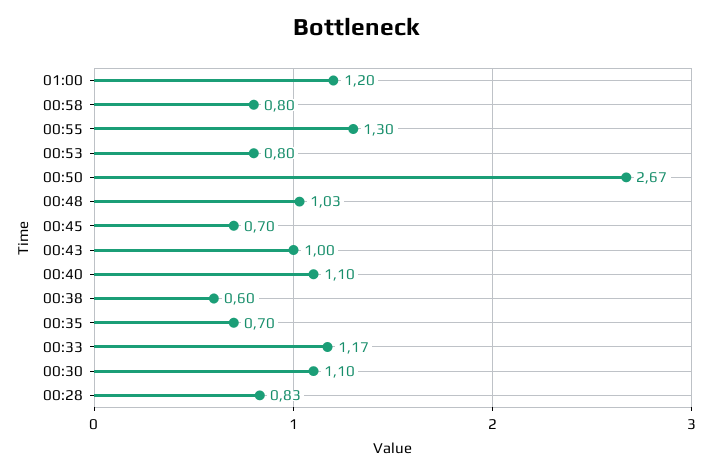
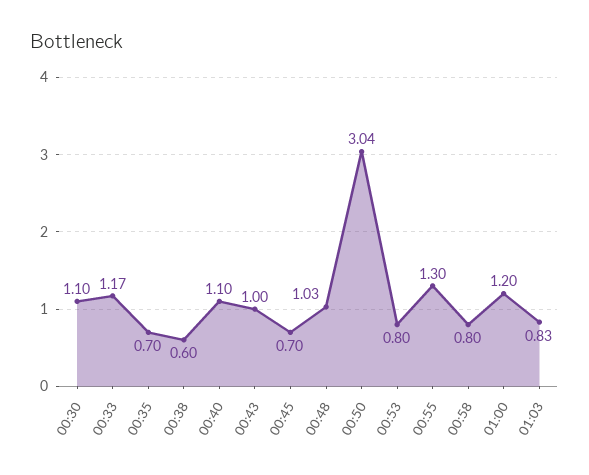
00:50: 2.67 -> 3.04
00:28: 0.83 -> none
01:03: none -> 0.83

